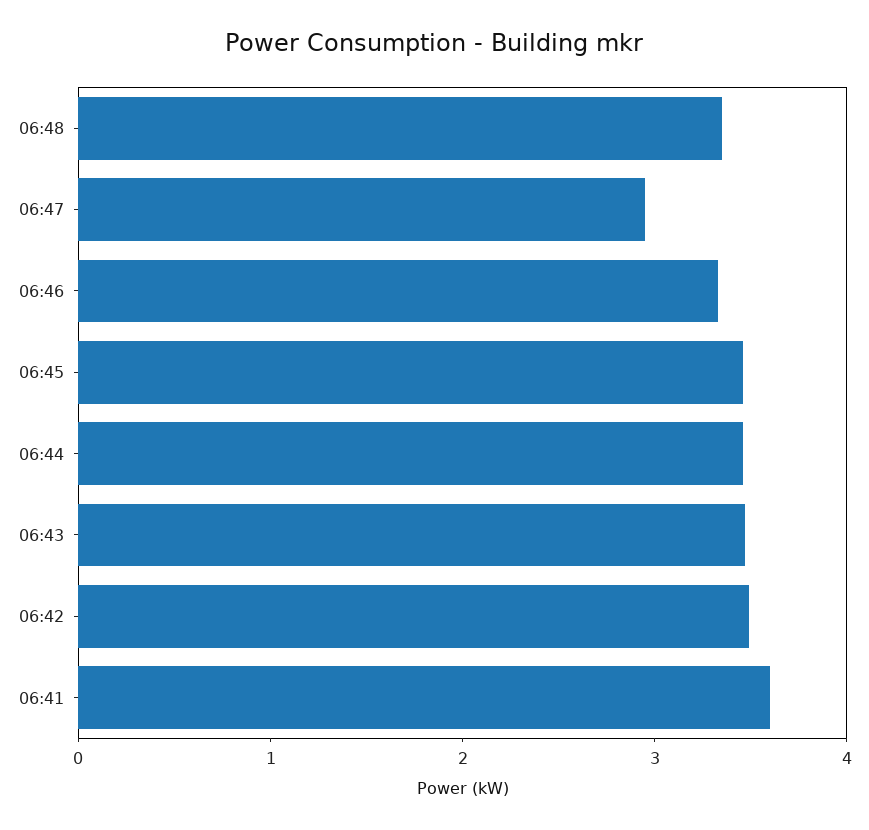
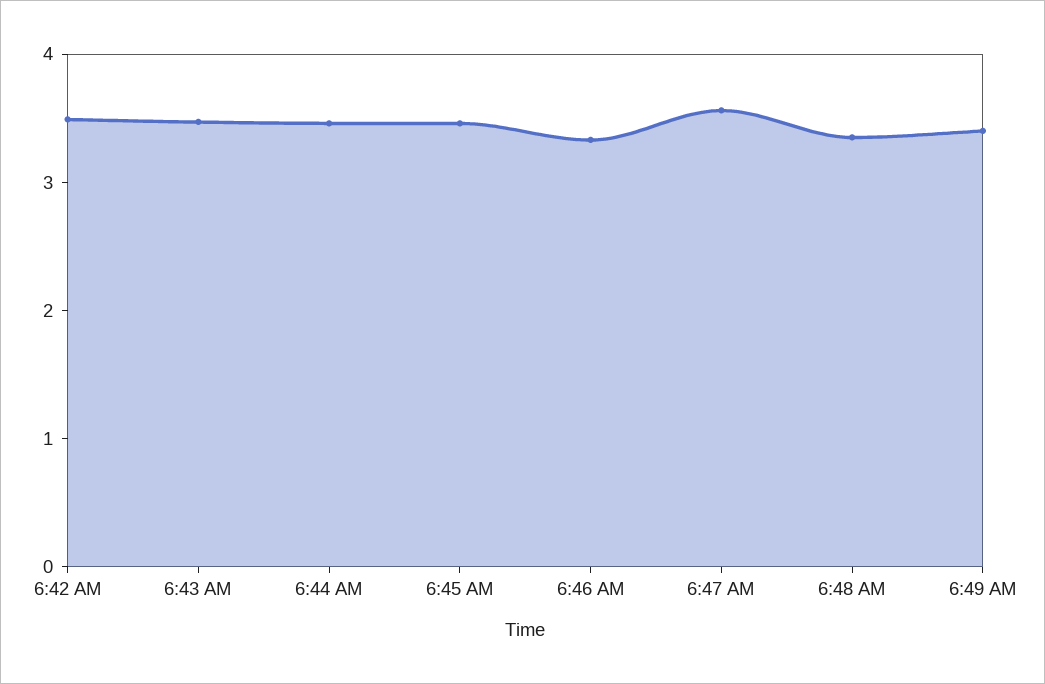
06:47: 3 -> 3.6
06:41: 3.6 -> none
6:49 AM: none -> 3.4

